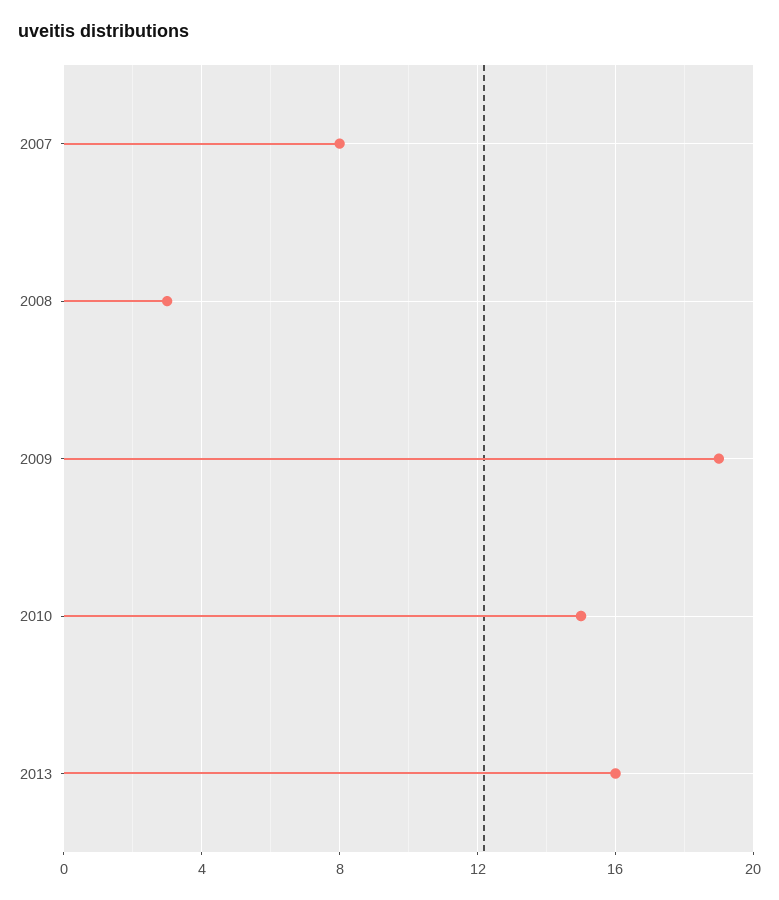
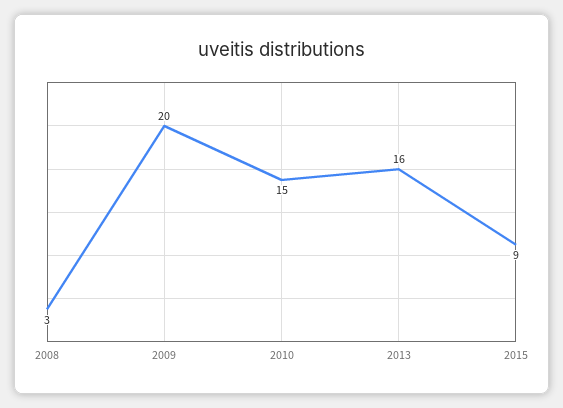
2007: 8 -> none
2009: 19 -> 20
2015: none -> 9

